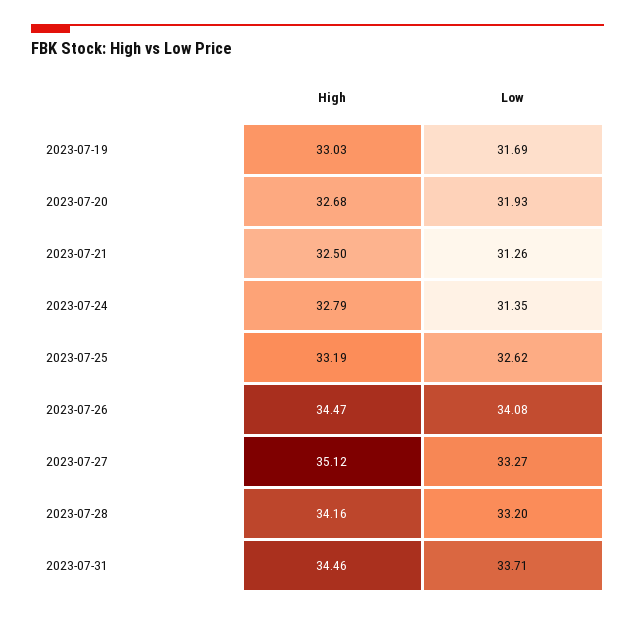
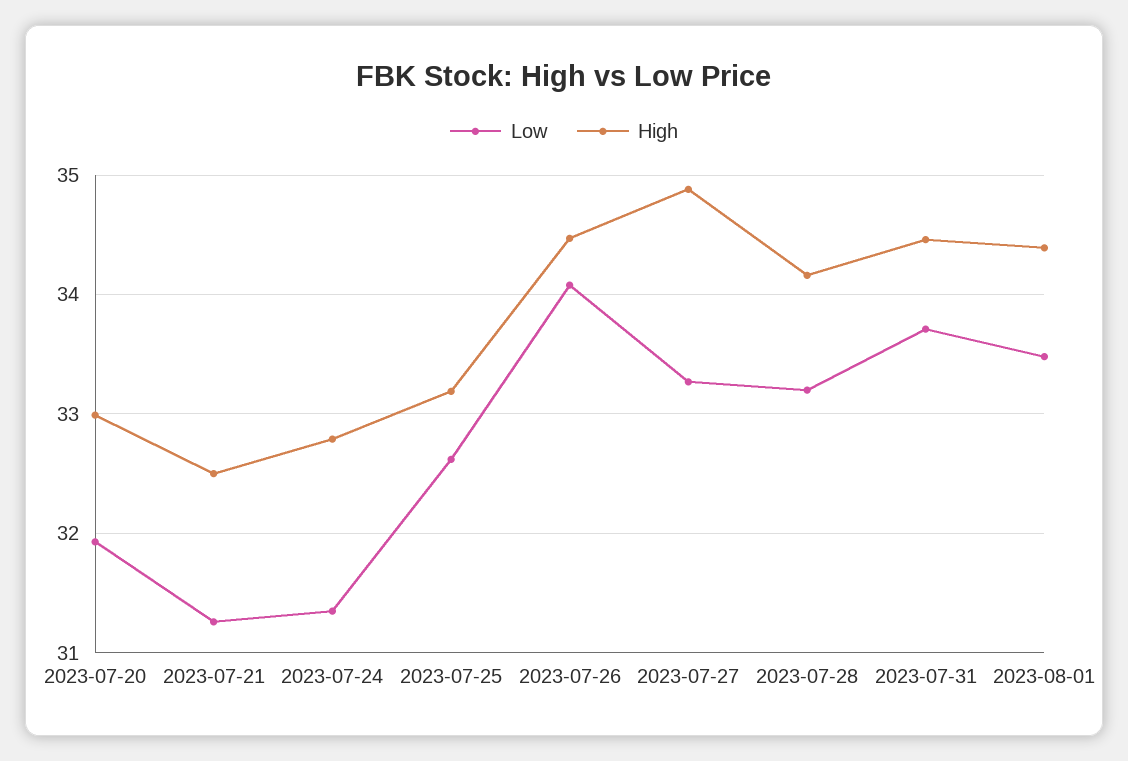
High, 2023-07-19: 33.03 -> none
Low, 2023-07-19: 31.69 -> none
High, 2023-07-20: 32.68 -> 33
High, 2023-07-27: 35.12 -> 34.9
Low, 2023-08-01: none -> 33.5
High, 2023-08-01: none -> 34.4

